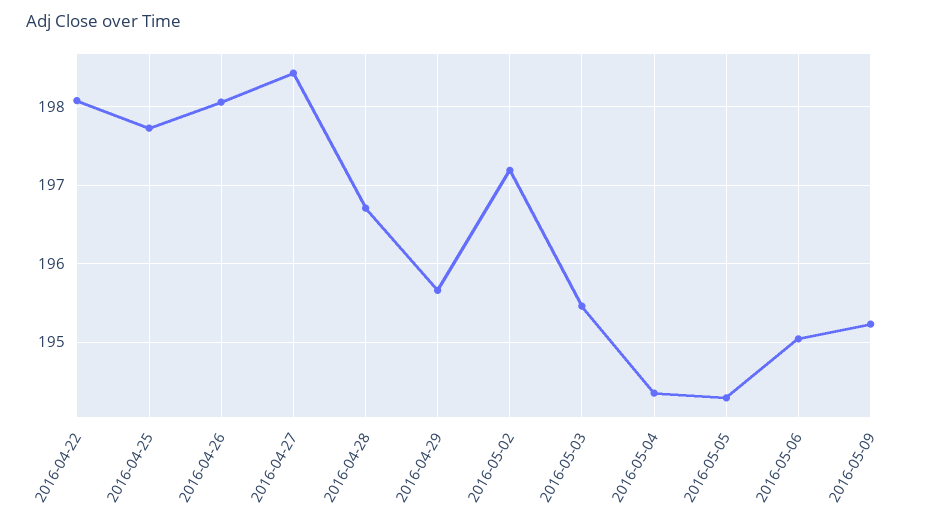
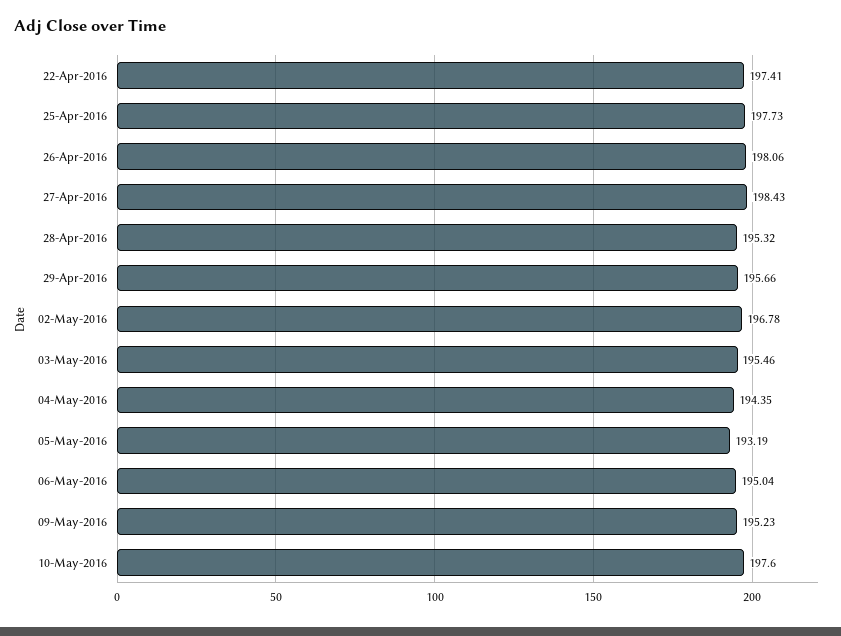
2016-04-22: 198.1 -> 197.41
2016-04-28: 196.7 -> 195.32
2016-05-02: 197.2 -> 196.78
2016-05-05: 194.3 -> 193.19
10-May-2016: none -> 197.6

